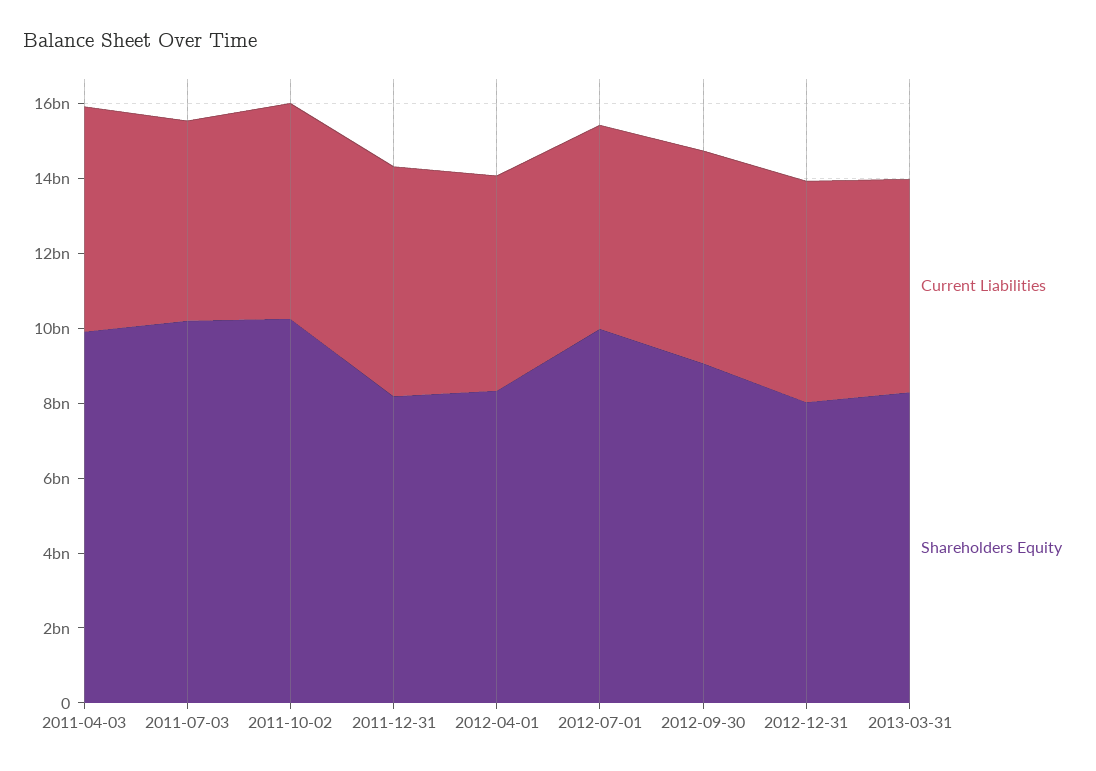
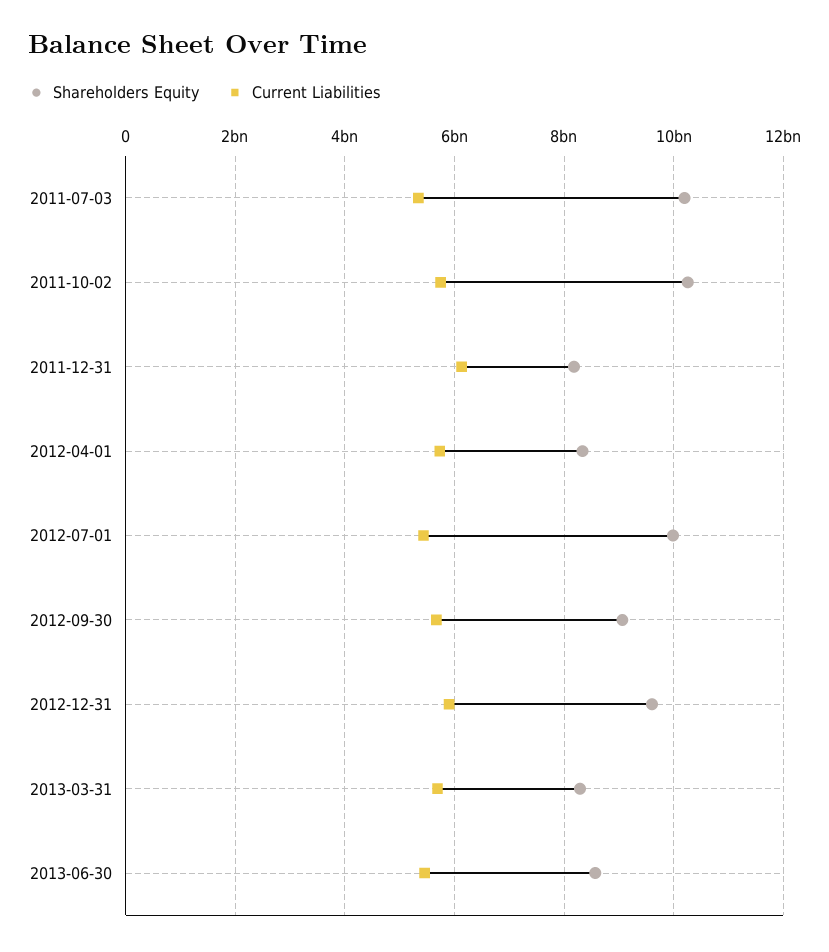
Current Liabilities, 2011-04-03: 6000000000 -> none
Shareholders Equity, 2011-04-03: 10000000000 -> none
Shareholders Equity, 2012-12-31: 8000000000 -> 9600000000
Shareholders Equity, 2013-06-30: none -> 8600000000
Current Liabilities, 2013-06-30: none -> 5400000000

